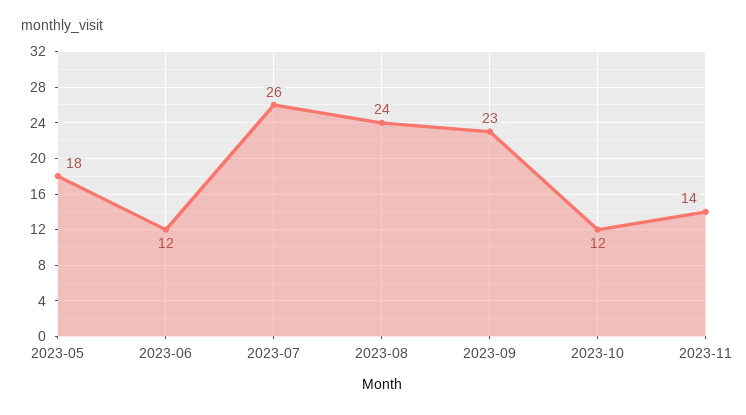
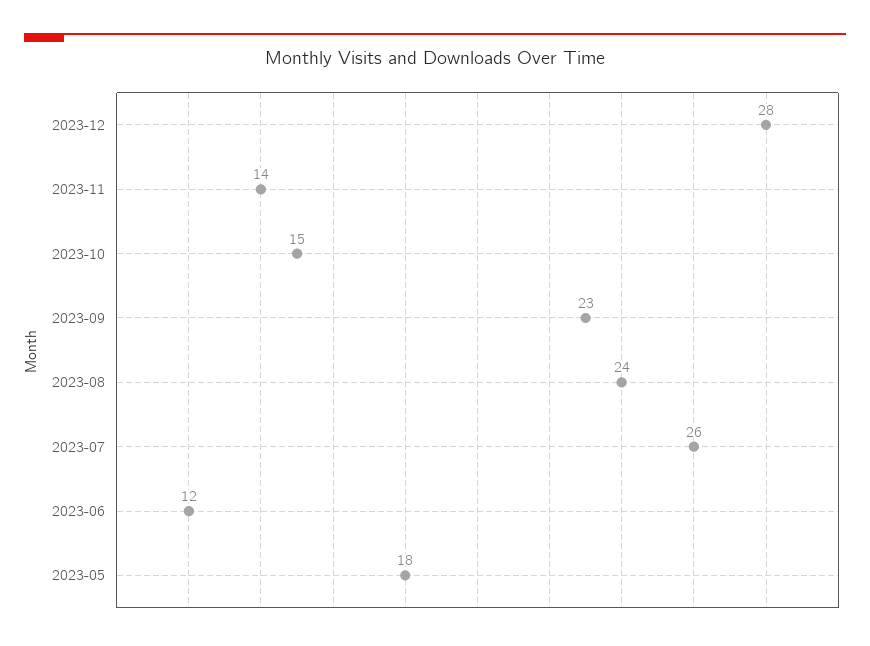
2023-10: 12 -> 15
2023-12: none -> 28

